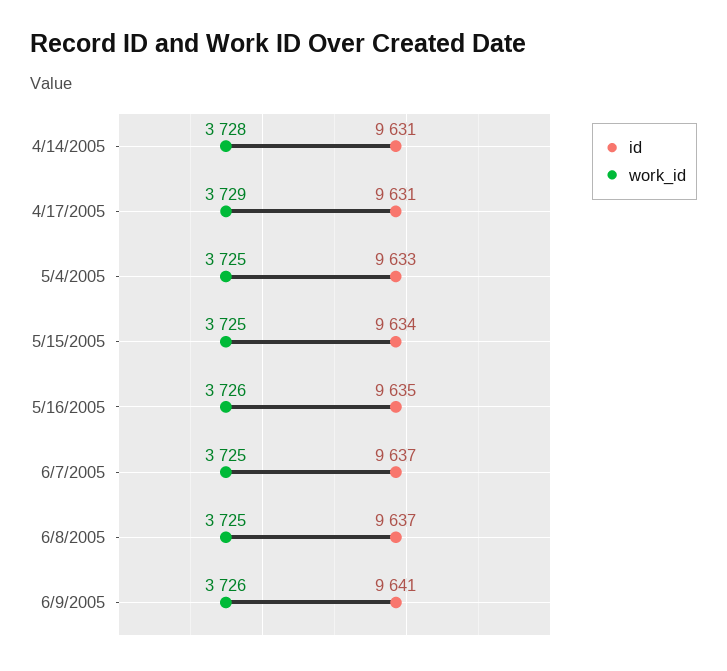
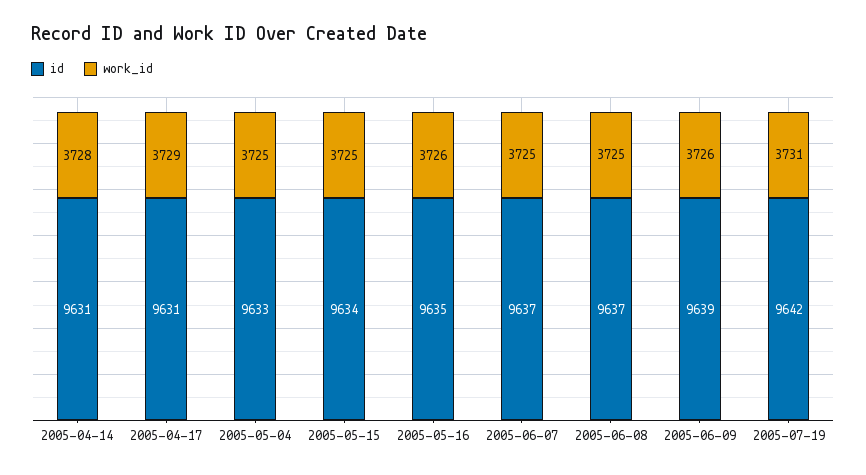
id, 6/9/2005: 9641 -> 9639
id, 2005-07-19: none -> 9642
work_id, 2005-07-19: none -> 3731

